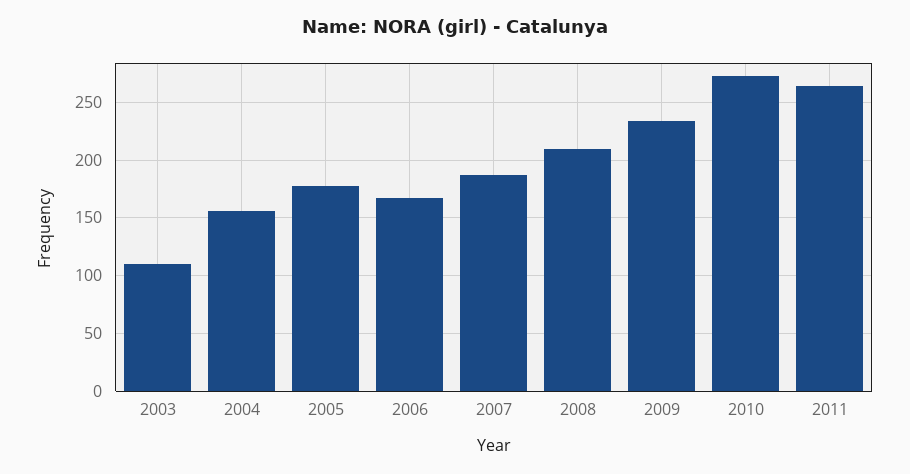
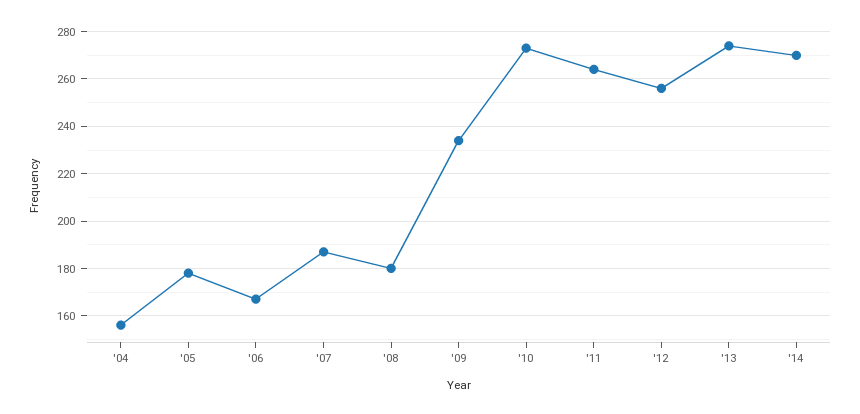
2003: 110 -> none
2008: 210 -> 180
'12: none -> 255
'13: none -> 275
'14: none -> 270

